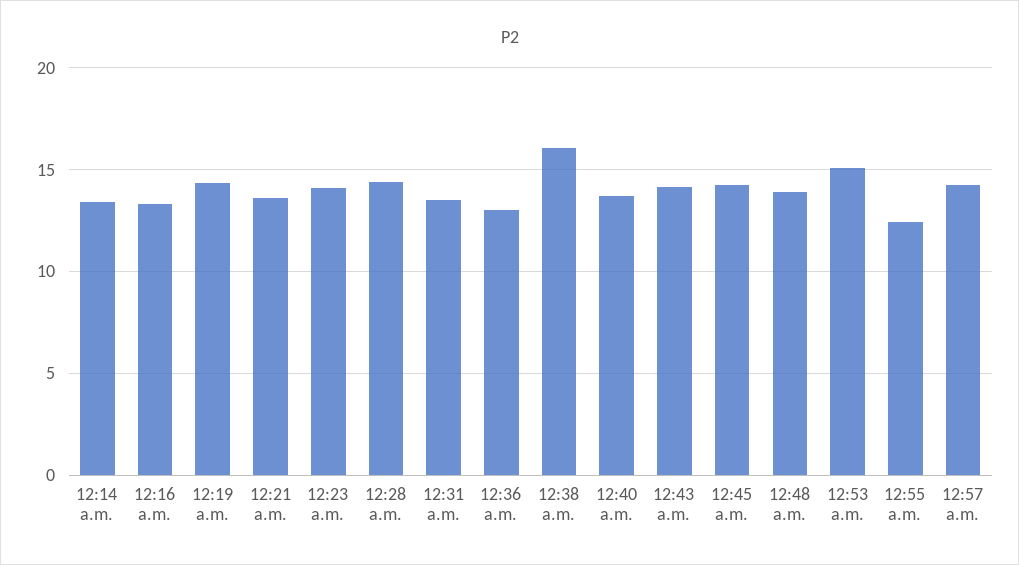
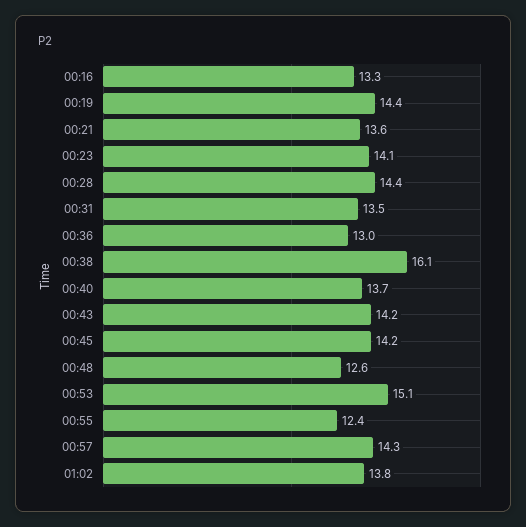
12:14 a.m.: 13.5 -> none
12:48 a.m.: 14 -> 12.6
01:02: none -> 13.8

